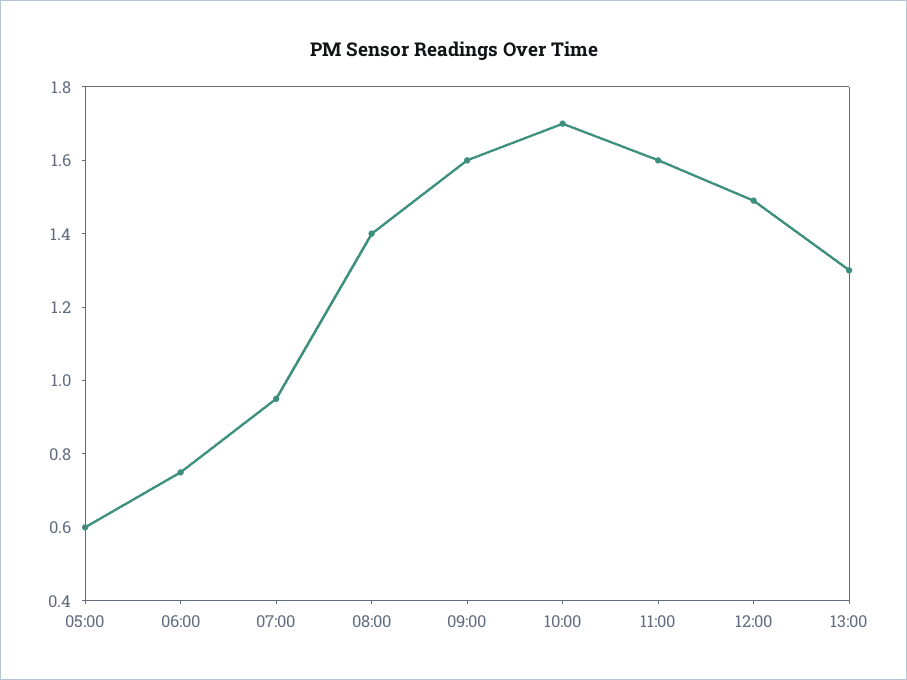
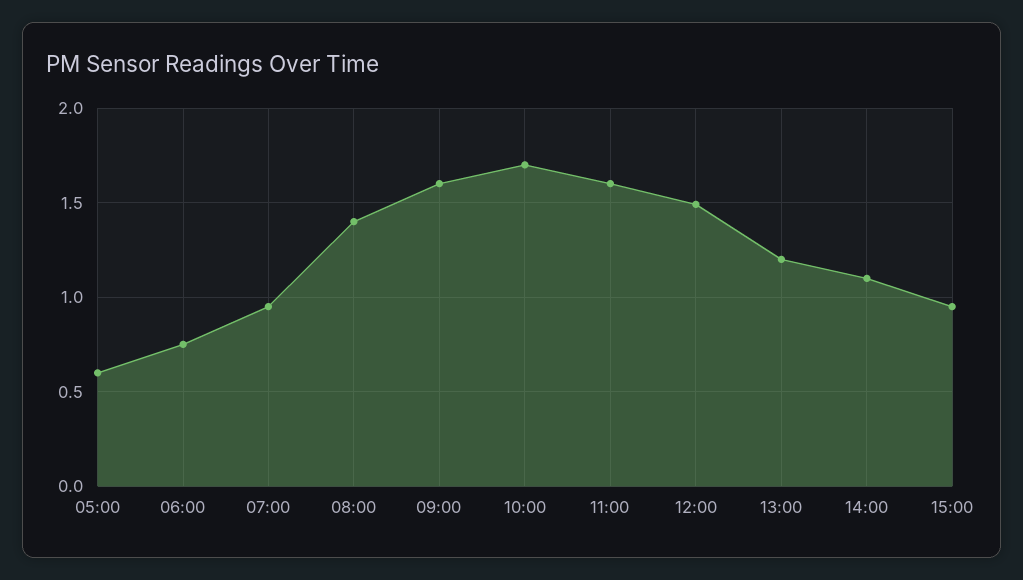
13:00: 1.3 -> 1.2
14:00: none -> 1.1
15:00: none -> 0.95

